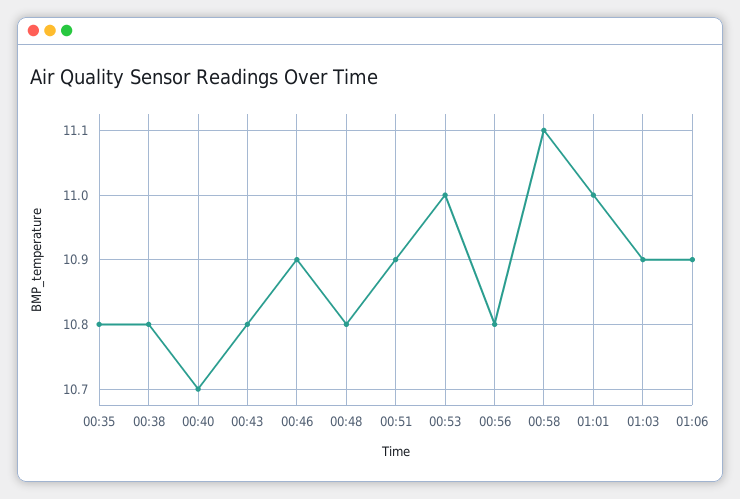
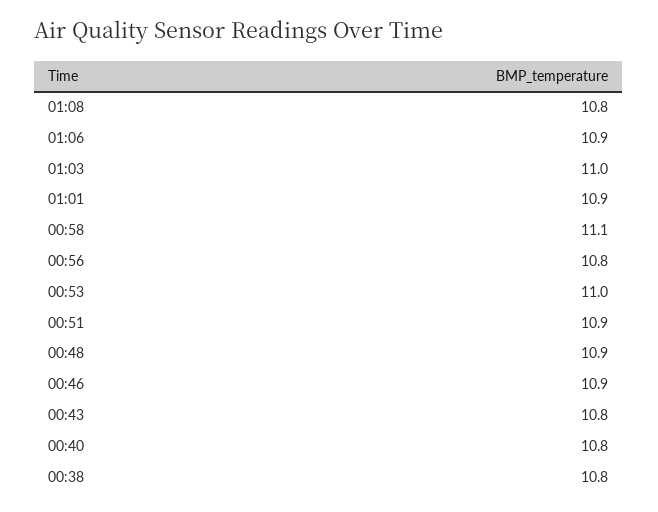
00:35: 10.8 -> none
00:40: 10.7 -> 10.8
00:48: 10.8 -> 10.9
01:01: 11 -> 10.9
01:03: 10.9 -> 11
01:08: none -> 10.8

